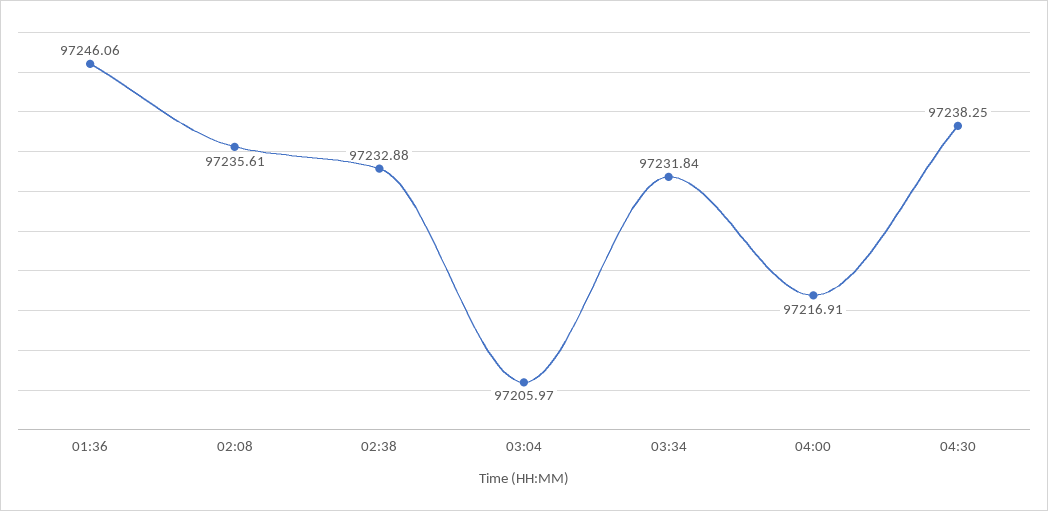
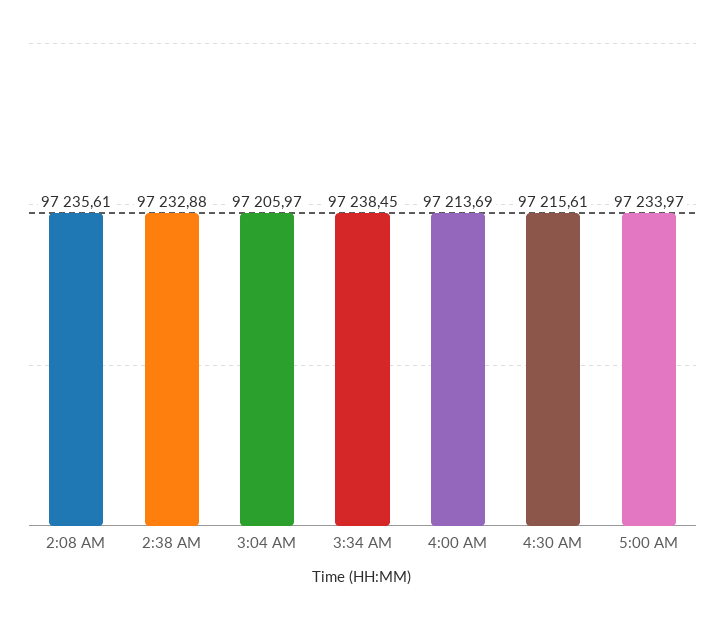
01:36: 97246.06 -> none
03:34: 97231.84 -> 97238.45
04:00: 97216.91 -> 97213.69
04:30: 97238.25 -> 97215.61
5:00 AM: none -> 97233.97

